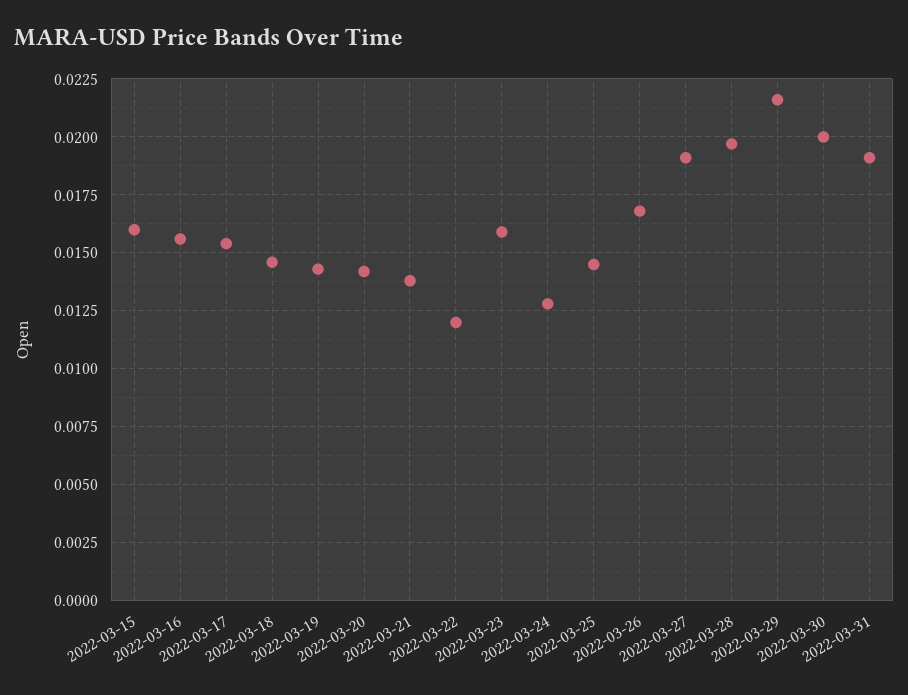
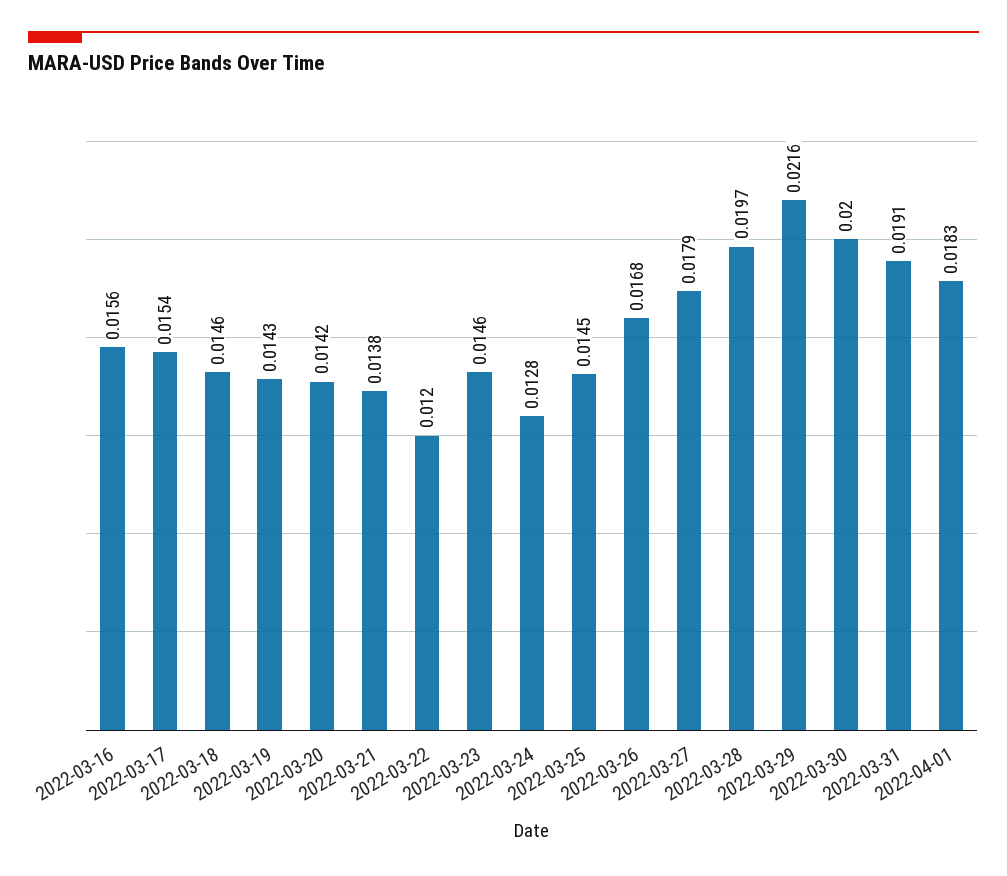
2022-03-15: 0.016 -> none
2022-03-23: 0.016 -> 0.0146
2022-03-27: 0.019 -> 0.0179
2022-04-01: none -> 0.0183

